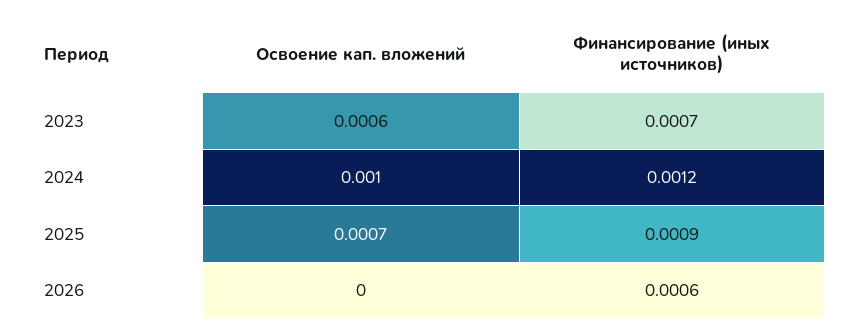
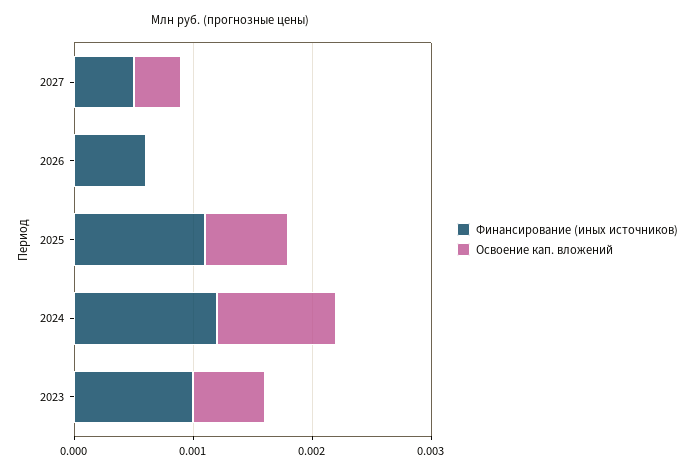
Финансирование (иных источников), 2023: 0.0007 -> 0.001
Финансирование (иных источников), 2025: 0.0009 -> 0.0011
Финансирование (иных источников), 2027: none -> 0.0005
Освоение кап. вложений, 2027: none -> 0.0004

